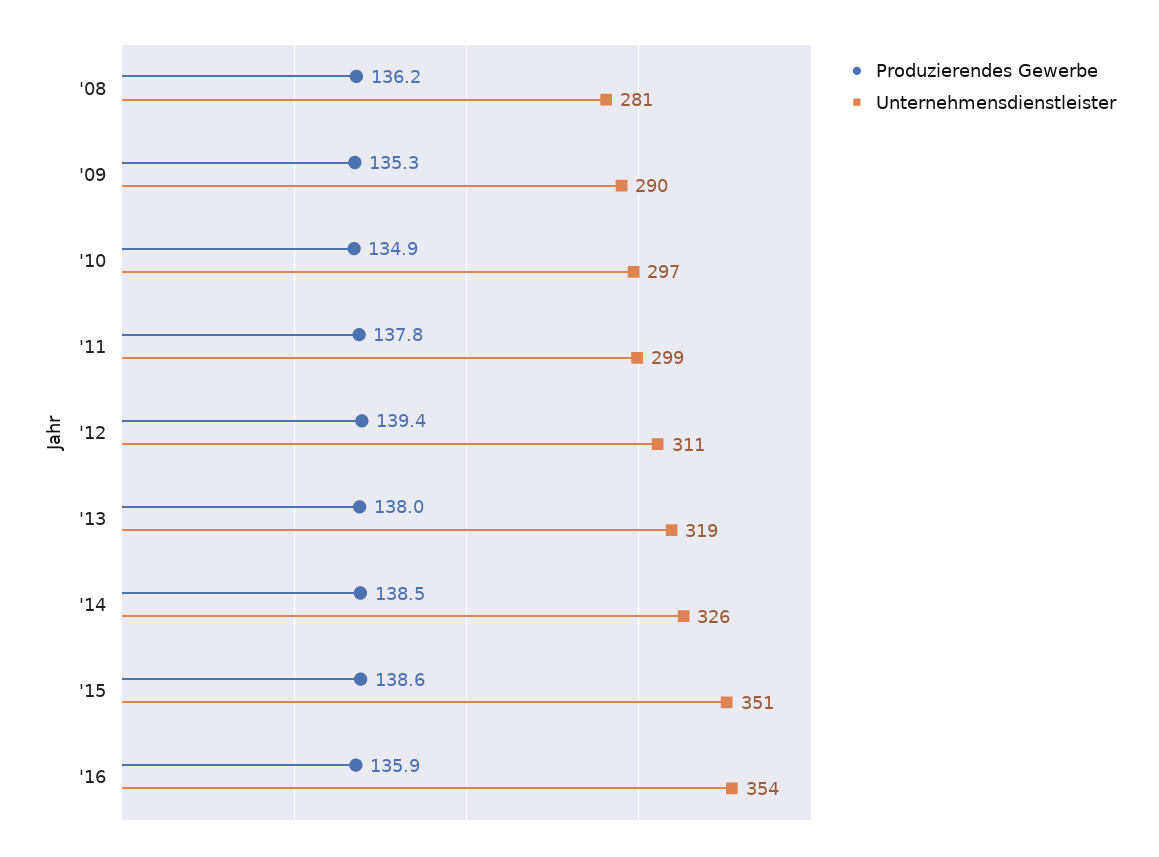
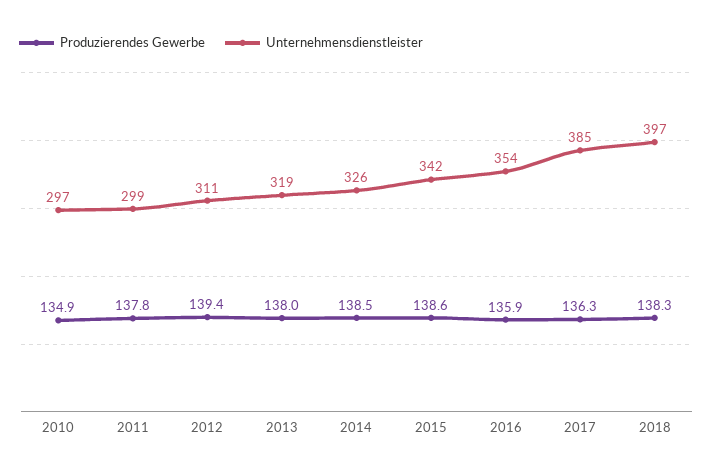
Produzierendes Gewerbe, '08: 136.2 -> none
Unternehmensdienstleister, '08: 281 -> none
Produzierendes Gewerbe, '09: 135.3 -> none
Unternehmensdienstleister, '09: 290 -> none
Unternehmensdienstleister, '15: 351 -> 342
Produzierendes Gewerbe, 2017: none -> 136.3
Unternehmensdienstleister, 2017: none -> 385
Produzierendes Gewerbe, 2018: none -> 138.3
Unternehmensdienstleister, 2018: none -> 397

